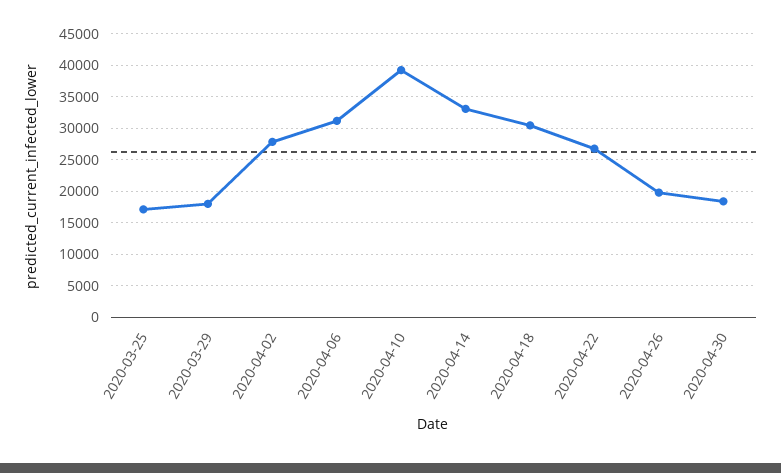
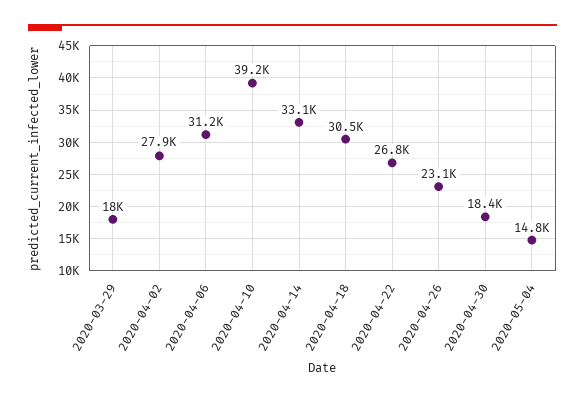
2020-03-25: 17000 -> none
2020-04-26: 20000 -> 23100
2020-05-04: none -> 14800

